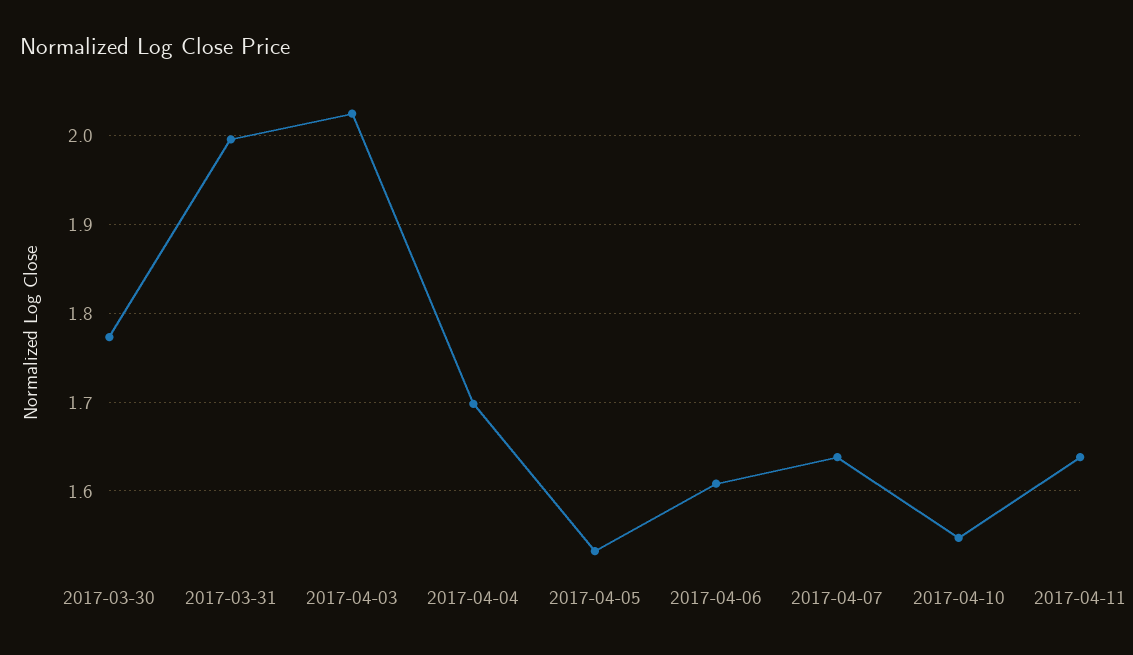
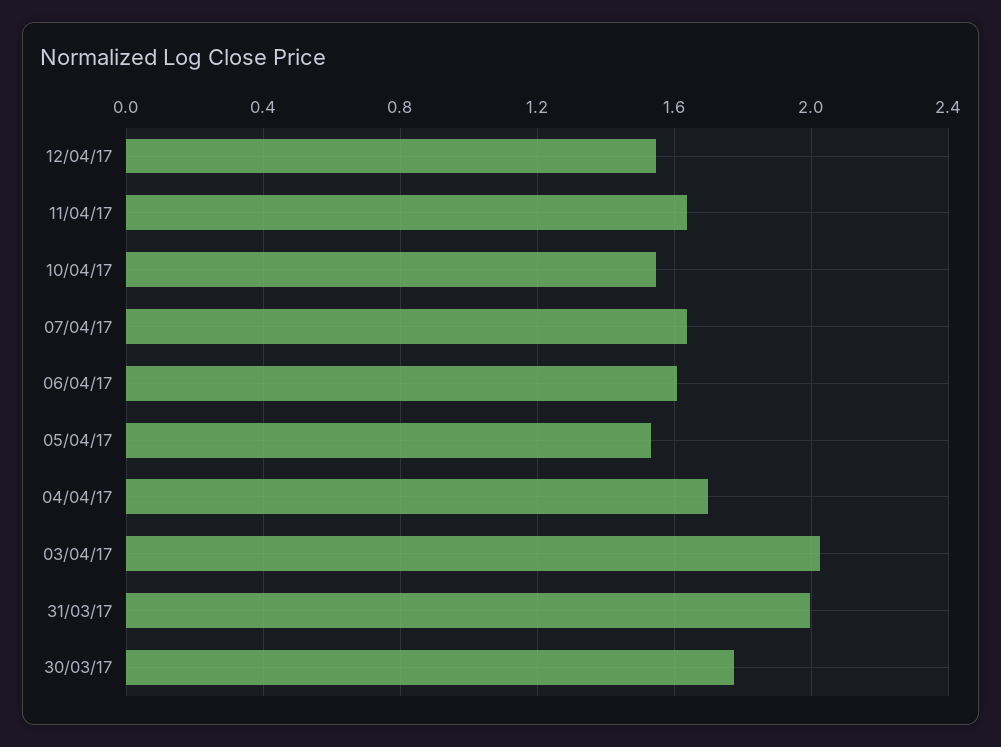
12/04/17: none -> 1.55

